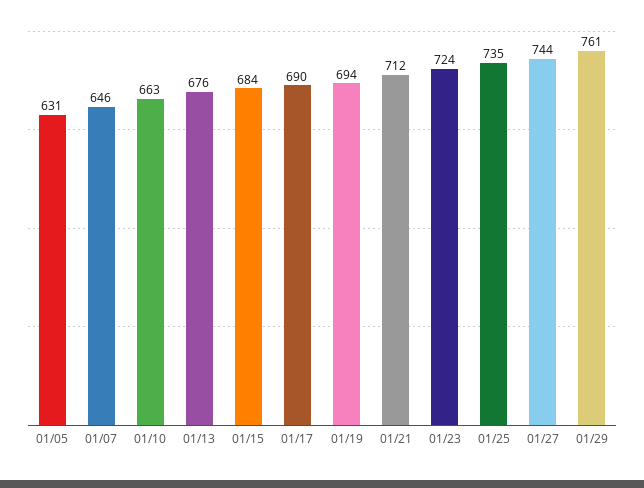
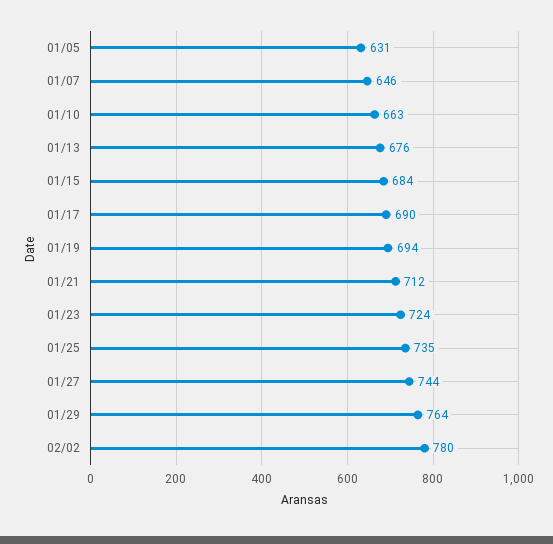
01/29: 761 -> 764
02/02: none -> 780

